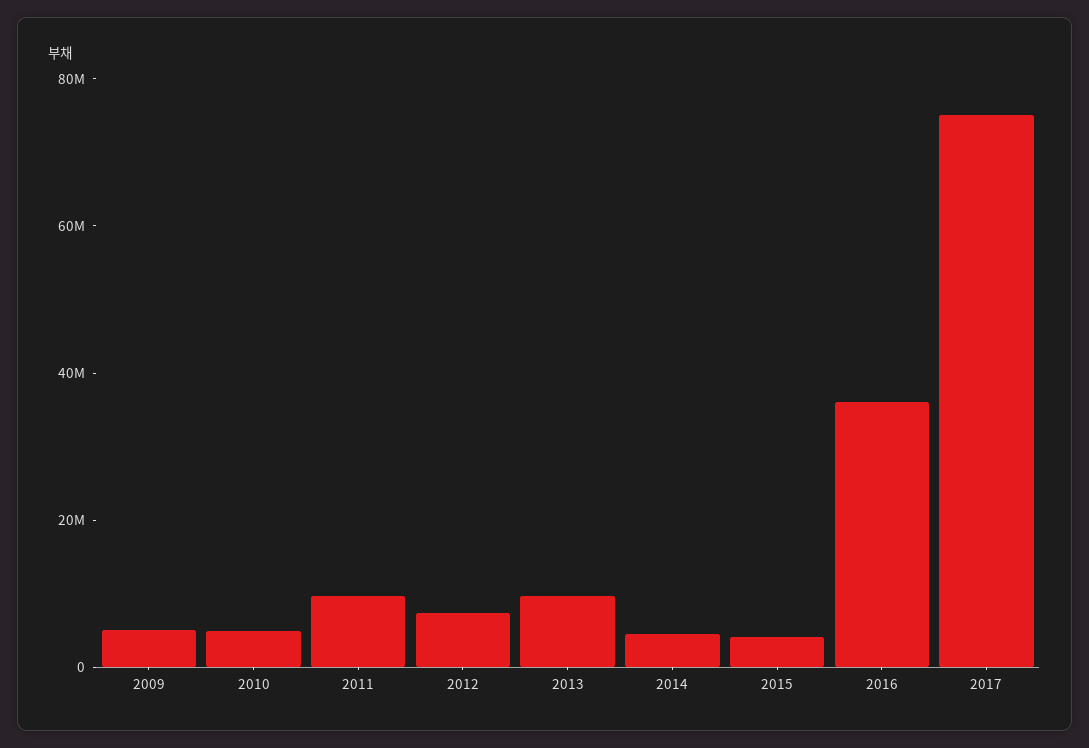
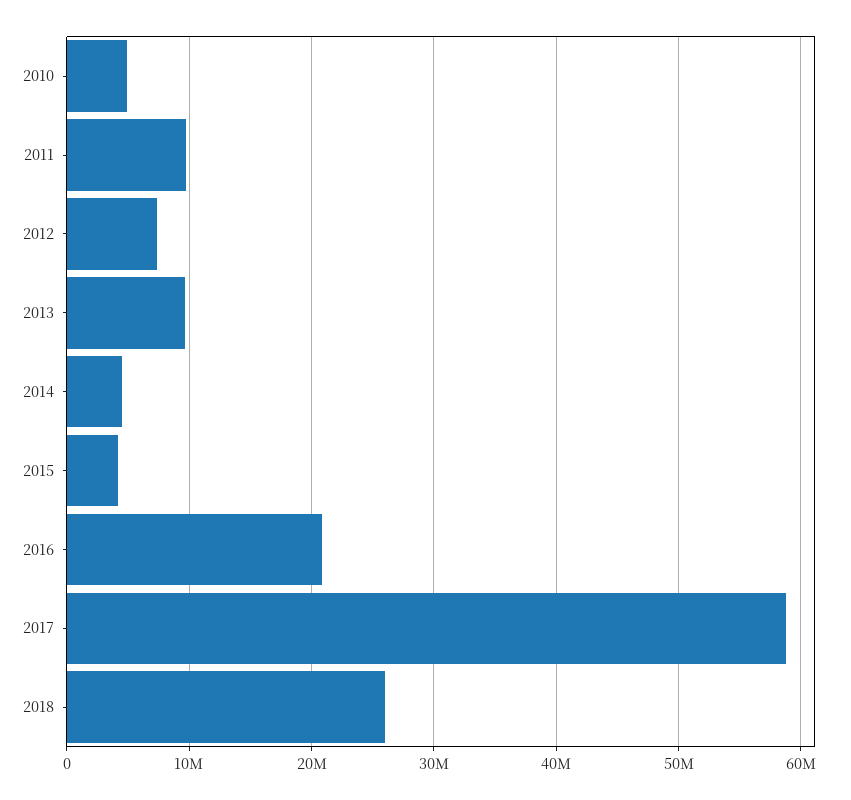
2009: 5000000 -> none
2016: 35000000 -> 21000000
2017: 75000000 -> 59000000
2018: none -> 26000000

